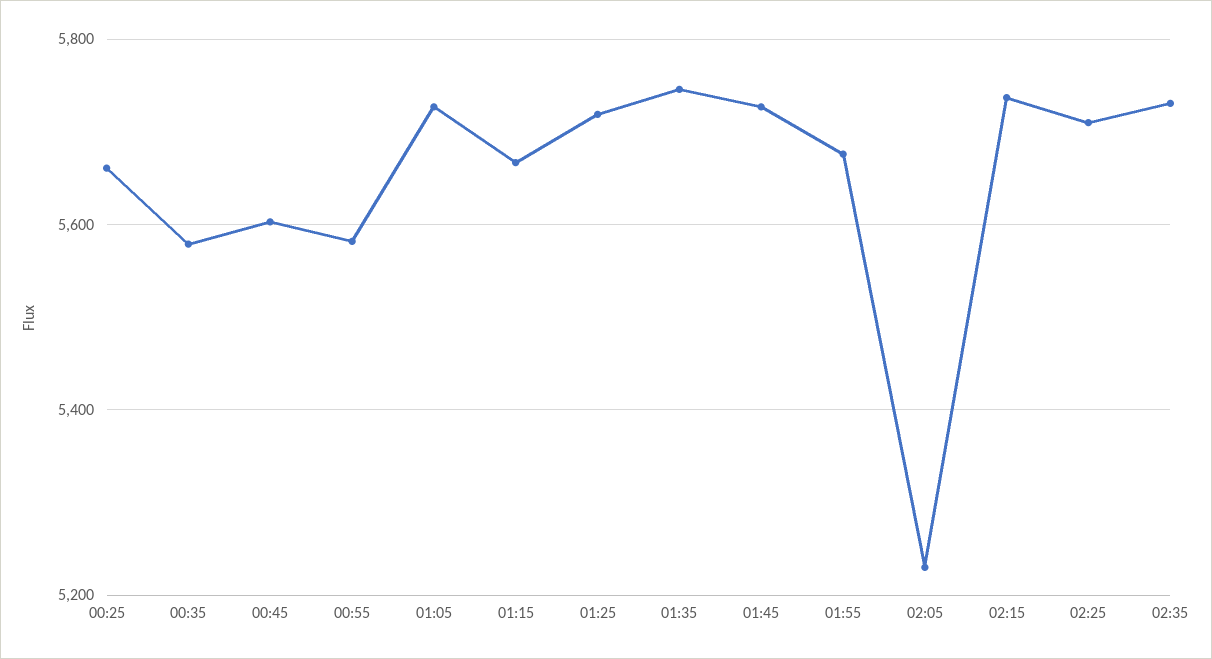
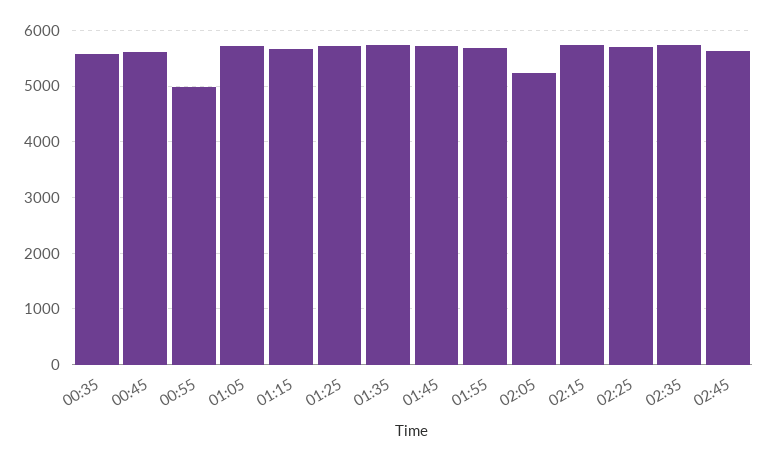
00:25: 5660 -> none
00:55: 5580 -> 5000
02:45: none -> 5600

